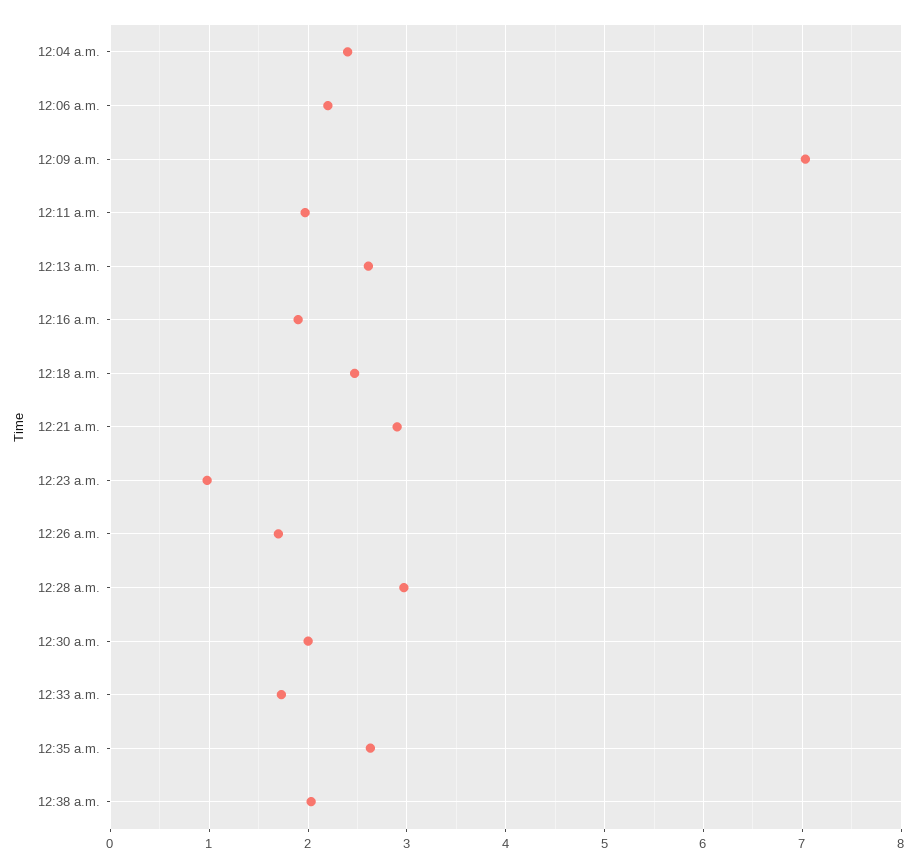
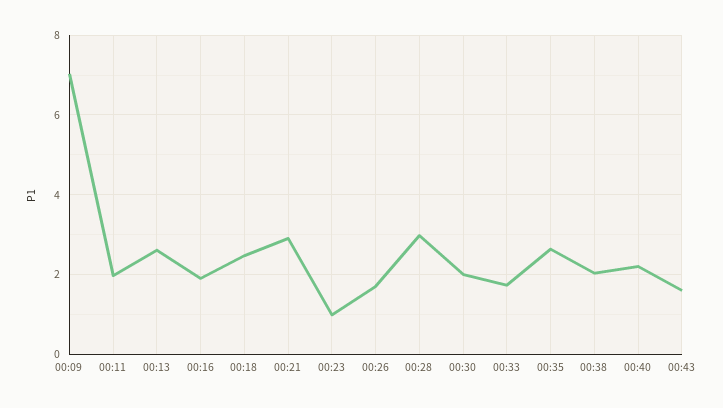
12:04 a.m.: 2.4 -> none
12:06 a.m.: 2.2 -> none
00:40: none -> 2.2
00:43: none -> 1.6

